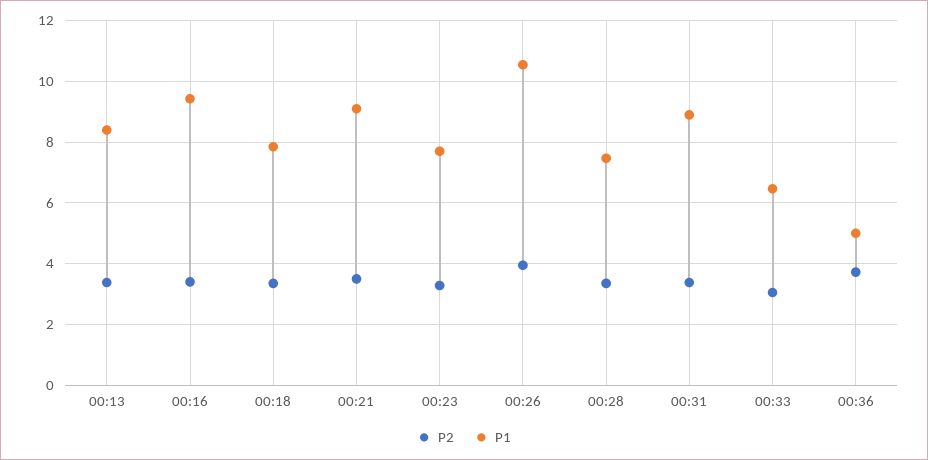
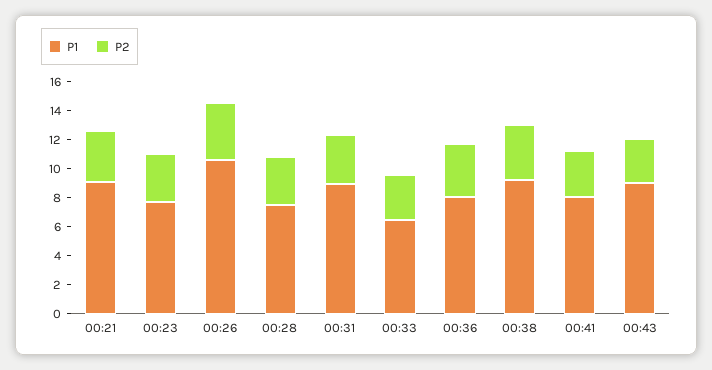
P2, 00:13: 3.4 -> none
P1, 00:13: 8.4 -> none
P2, 00:16: 3.4 -> none
P1, 00:16: 9.4 -> none
P2, 00:18: 3.4 -> none
P1, 00:18: 7.8 -> none
P1, 00:36: 5 -> 8
P1, 00:38: none -> 9
P2, 00:38: none -> 4
P1, 00:41: none -> 8
P2, 00:41: none -> 3
P1, 00:43: none -> 9
P2, 00:43: none -> 3

